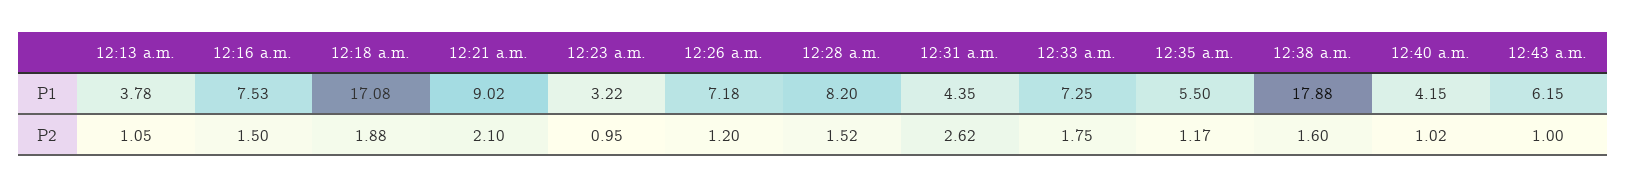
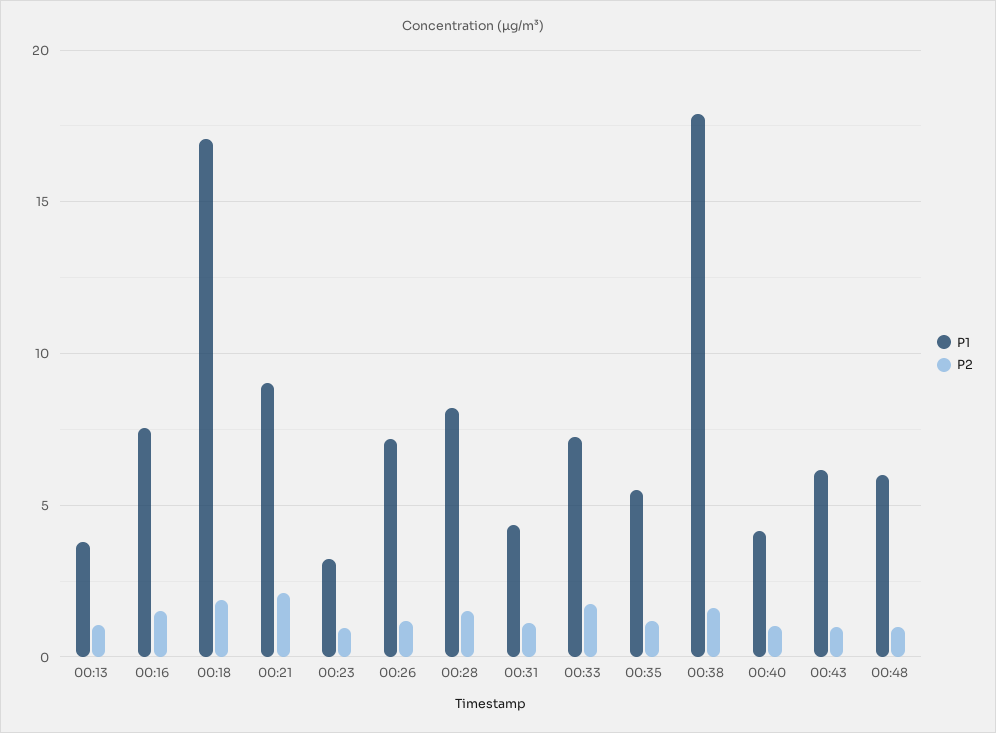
P2, 12:31 a.m.: 2.62 -> 1
P1, 00:48: none -> 6
P2, 00:48: none -> 1

